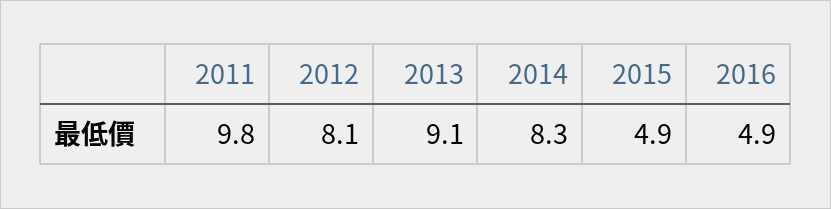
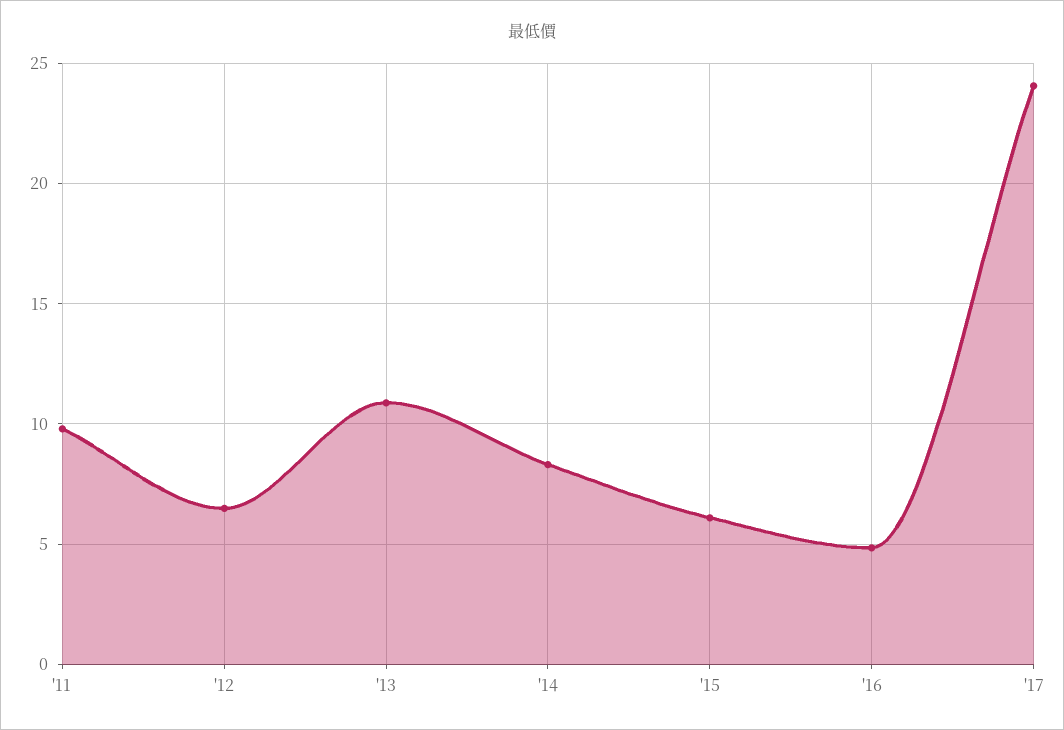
2012: 8.1 -> 6.5
2013: 9.1 -> 11
2015: 4.9 -> 6
'17: none -> 24

